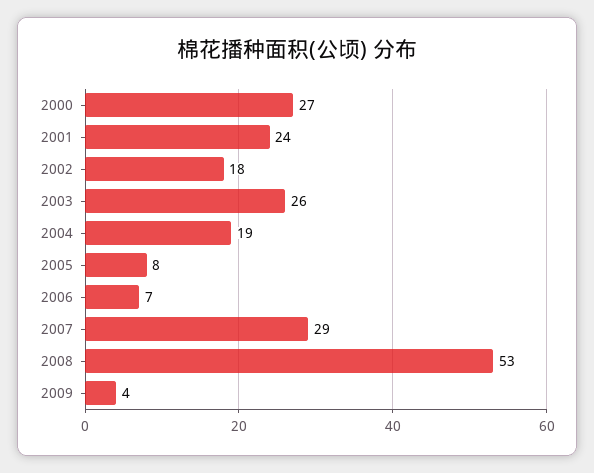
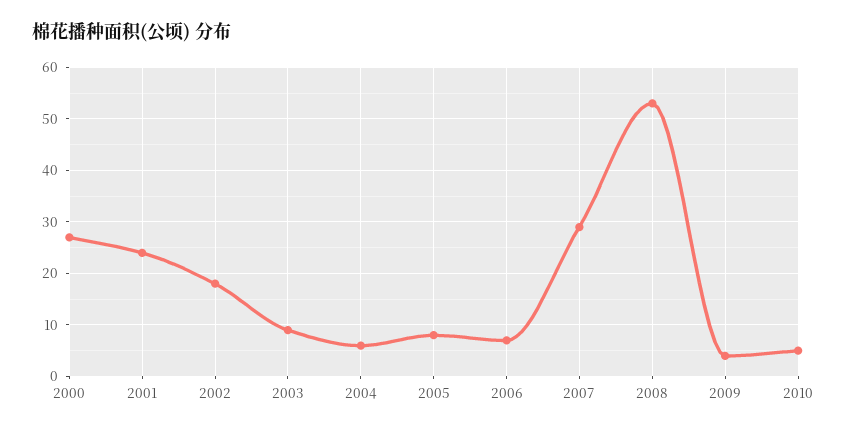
2003: 26 -> 10
2004: 19 -> 5
2010: none -> 5

